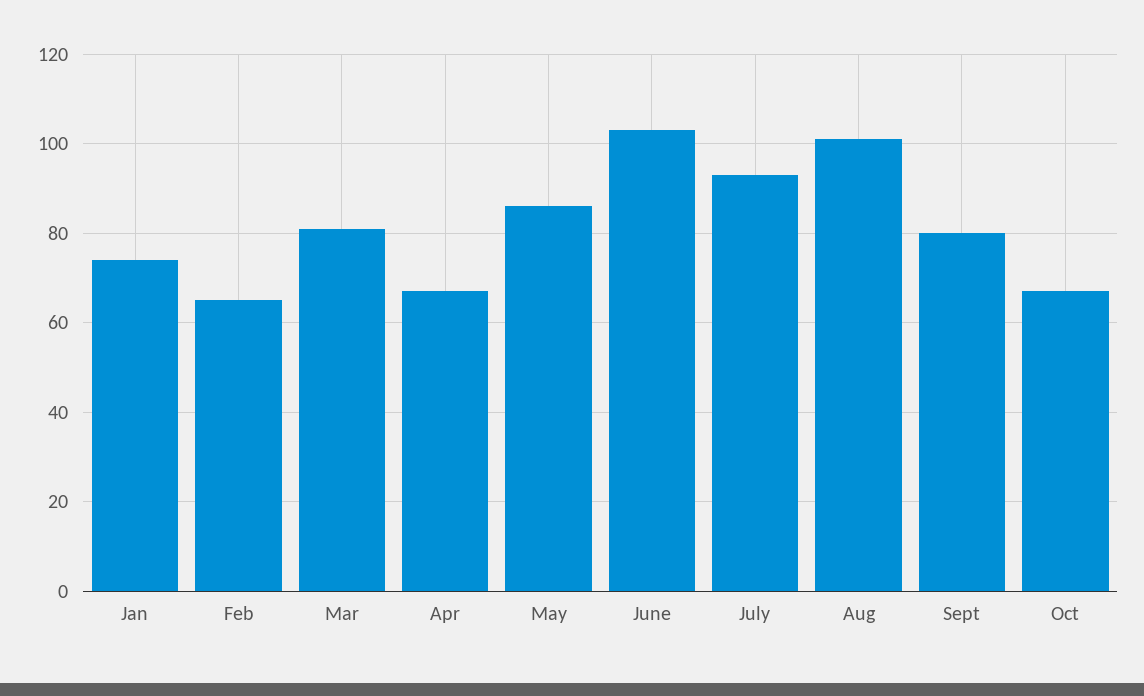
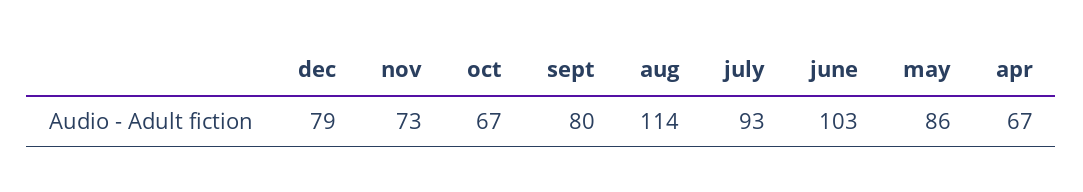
Jan: 75 -> none
Feb: 65 -> none
Mar: 80 -> none
Aug: 100 -> 114
dec: none -> 79
nov: none -> 73

